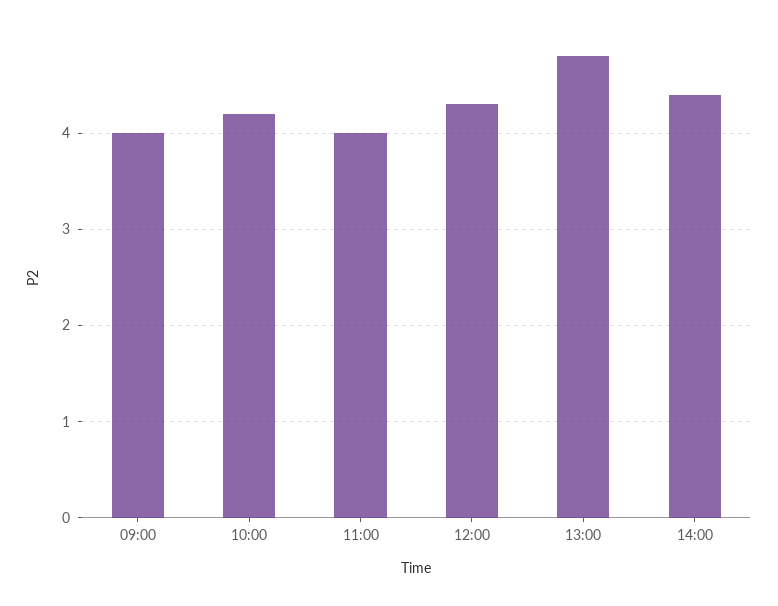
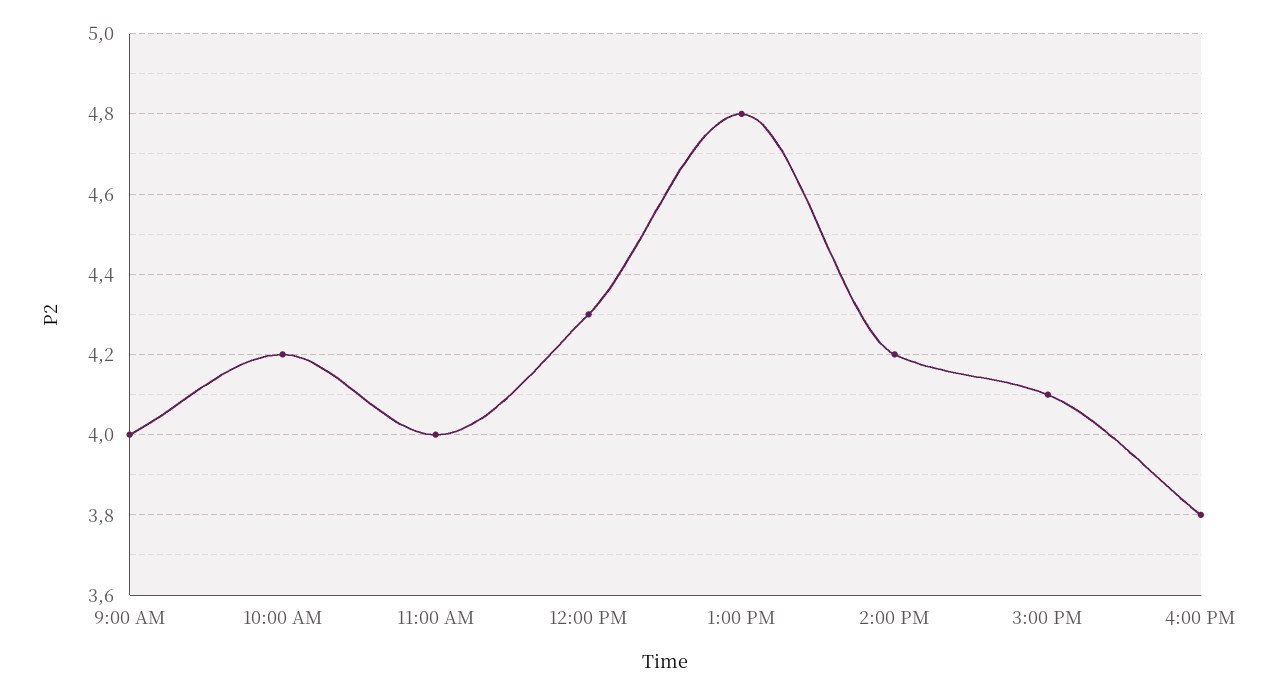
14:00: 4.4 -> 4.2
3:00 PM: none -> 4.1
4:00 PM: none -> 3.8

